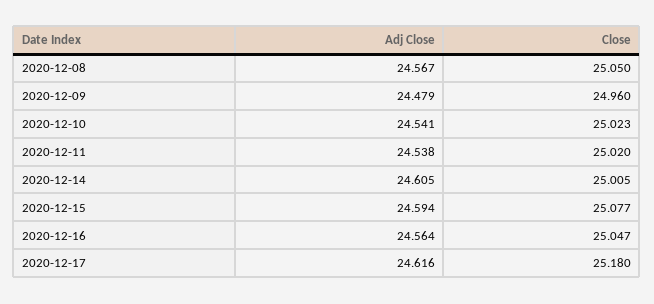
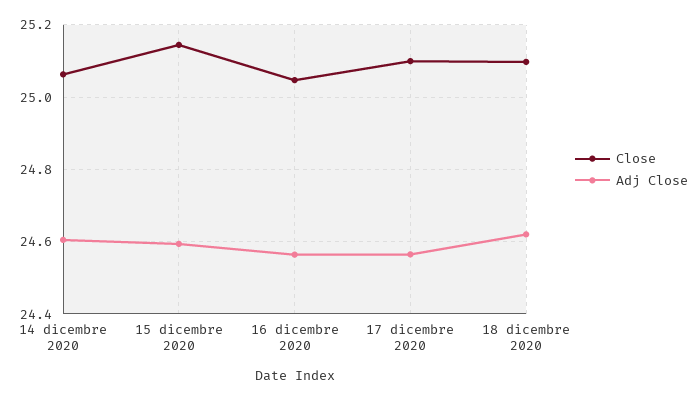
Adj Close, 2020-12-08: 24.567 -> none
Close, 2020-12-08: 25.05 -> none
Adj Close, 2020-12-09: 24.479 -> none
Close, 2020-12-09: 24.96 -> none
Adj Close, 2020-12-10: 24.541 -> none
Close, 2020-12-10: 25.023 -> none
Adj Close, 2020-12-11: 24.538 -> none
Close, 2020-12-11: 25.02 -> none
Close, 2020-12-14: 25.005 -> 25.06
Close, 2020-12-15: 25.077 -> 25.14
Adj Close, 2020-12-17: 24.616 -> 24.56
Close, 2020-12-17: 25.18 -> 25.1
Close, 18 dicembre 2020: none -> 25.1
Adj Close, 18 dicembre 2020: none -> 24.62

